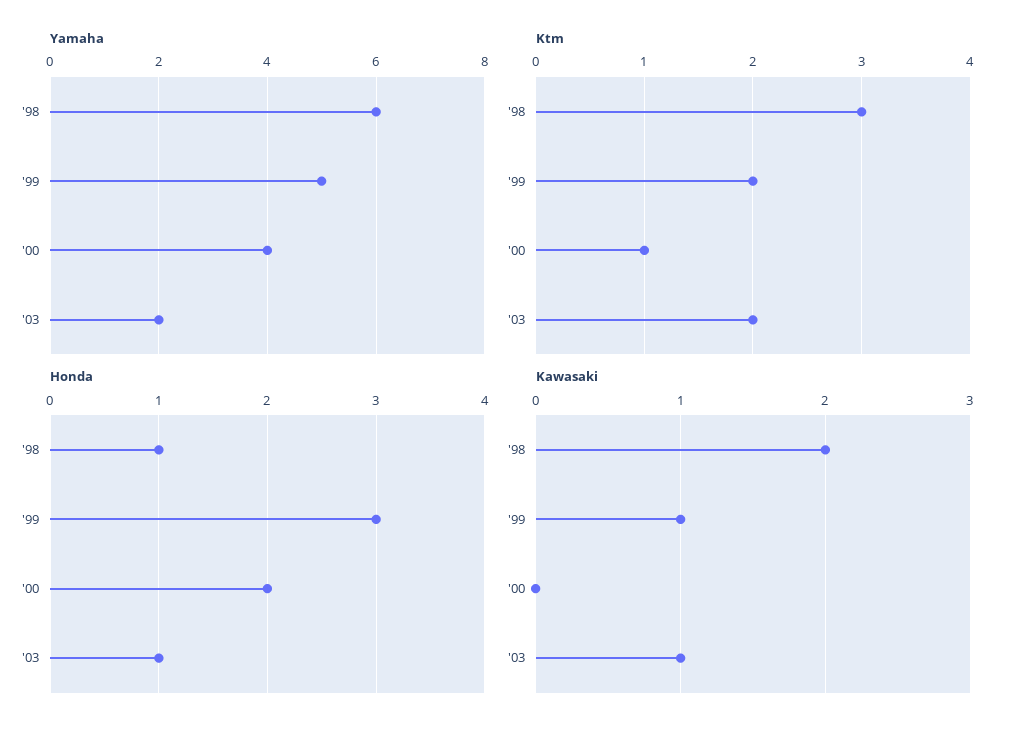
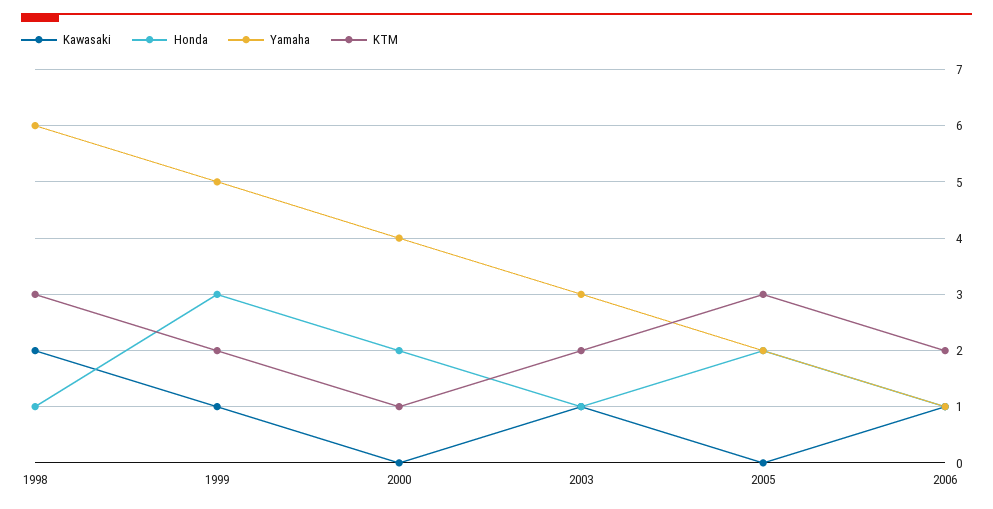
Yamaha, '03: 2 -> 3
Kawasaki, 2005: none -> 0
Honda, 2005: none -> 2
Yamaha, 2005: none -> 2
Ktm, 2005: none -> 3
Kawasaki, 2006: none -> 1
Honda, 2006: none -> 1
Yamaha, 2006: none -> 1
Ktm, 2006: none -> 2

